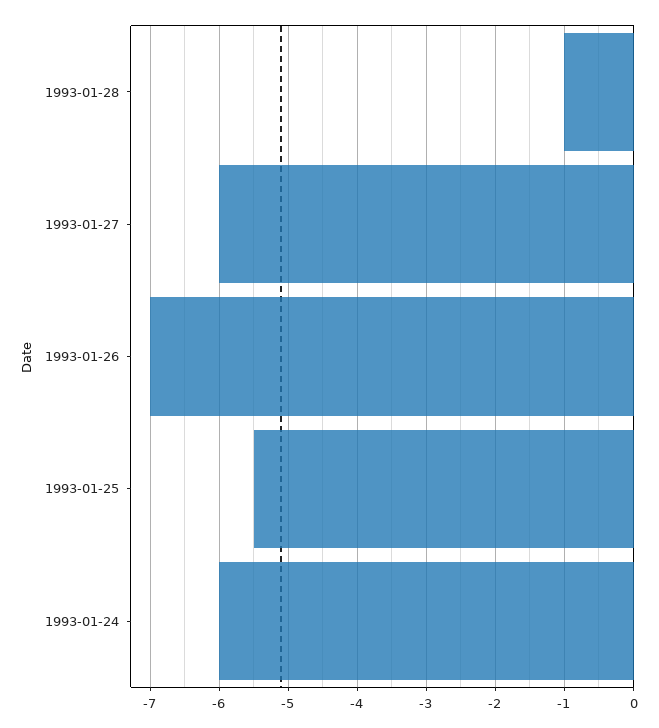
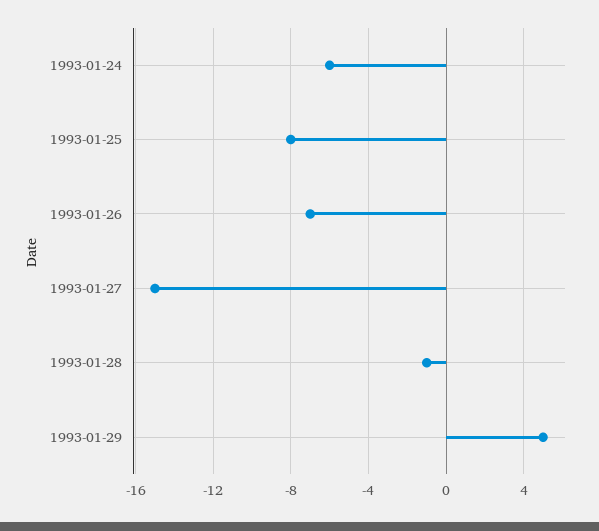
1993-01-27: -6 -> -15
1993-01-25: -5.5 -> -8
1993-01-29: none -> 5

